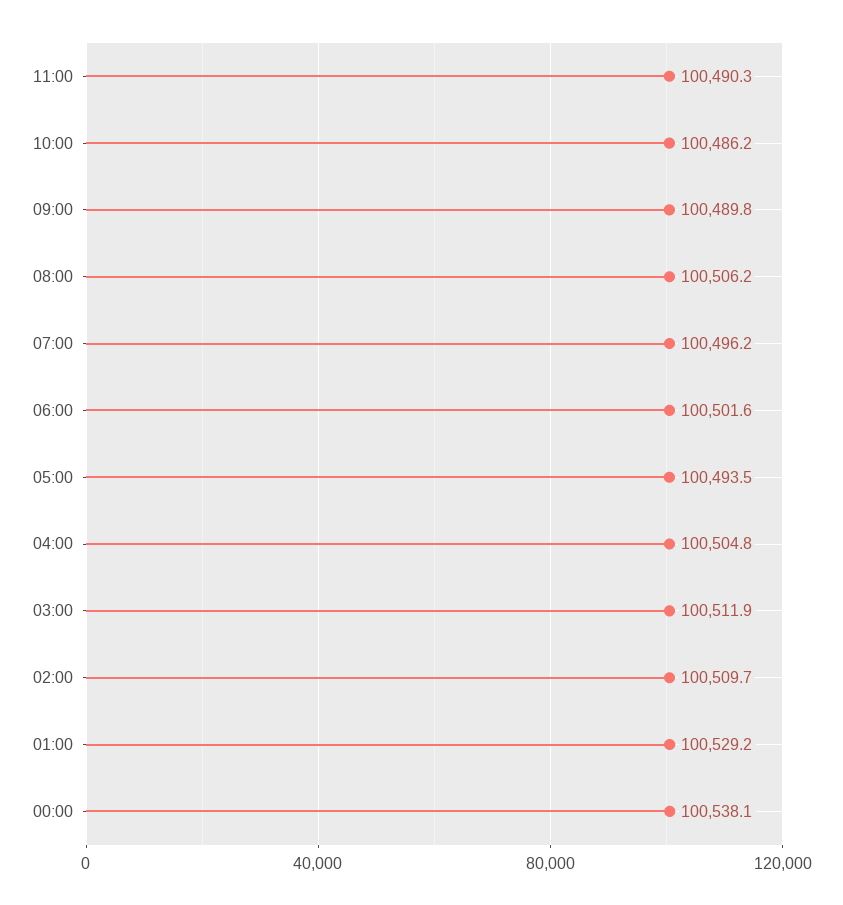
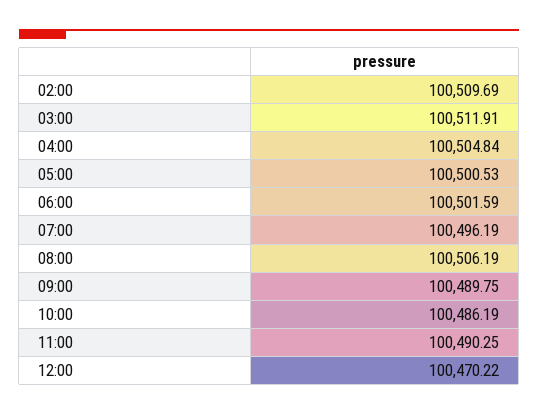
05:00: 100493.5 -> 100500.53
01:00: 100529.2 -> none
00:00: 100538.1 -> none
12:00: none -> 100470.22

